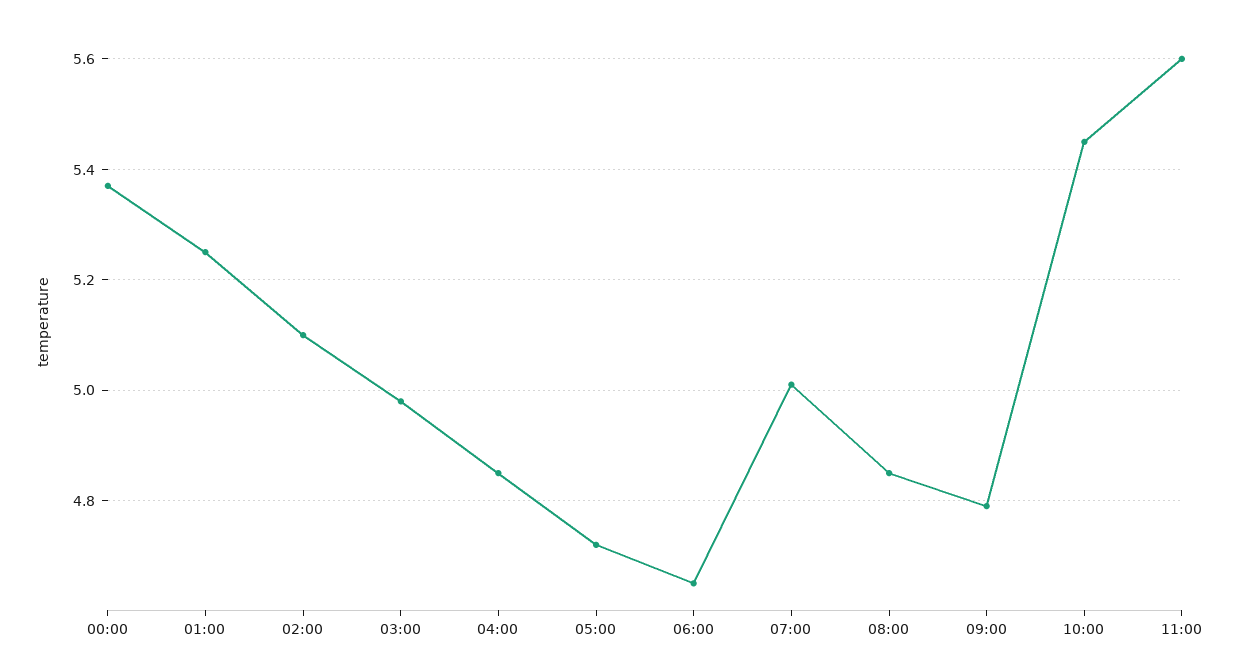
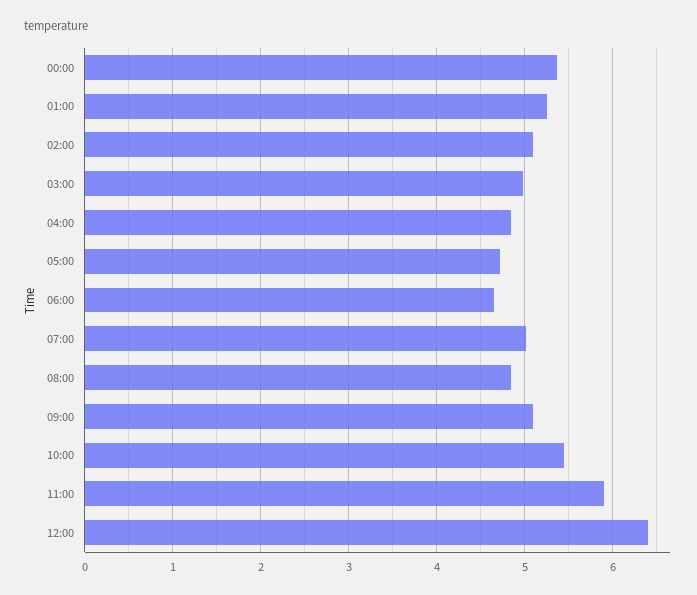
09:00: 4.8 -> 5.1
11:00: 5.6 -> 5.9
12:00: none -> 6.4

